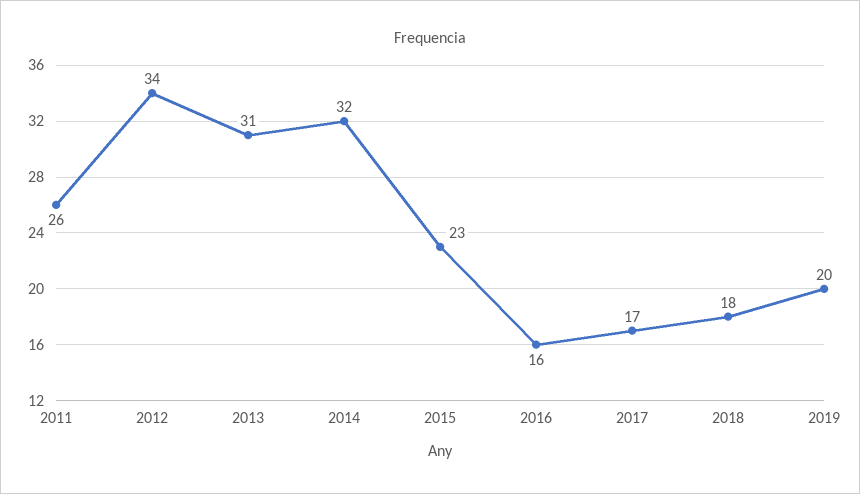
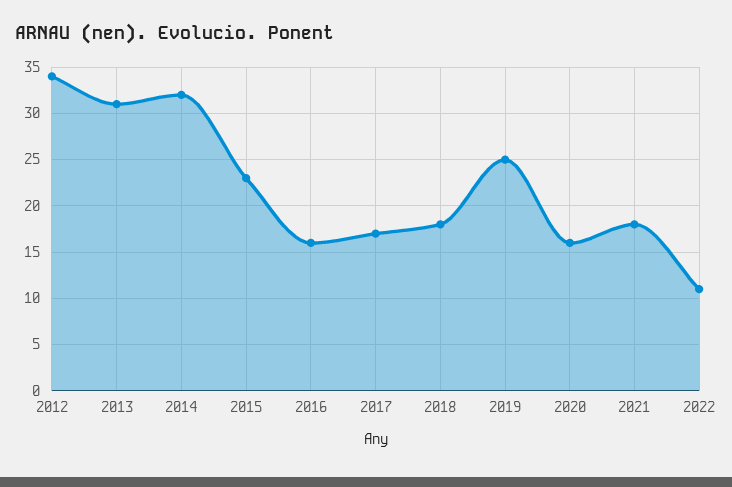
2011: 26 -> none
2019: 20 -> 25
2020: none -> 16
2021: none -> 18
2022: none -> 11

